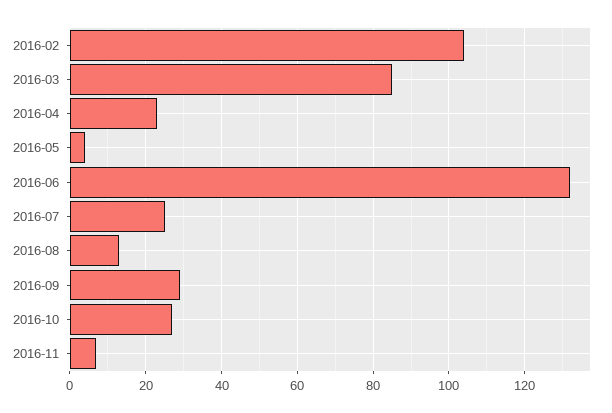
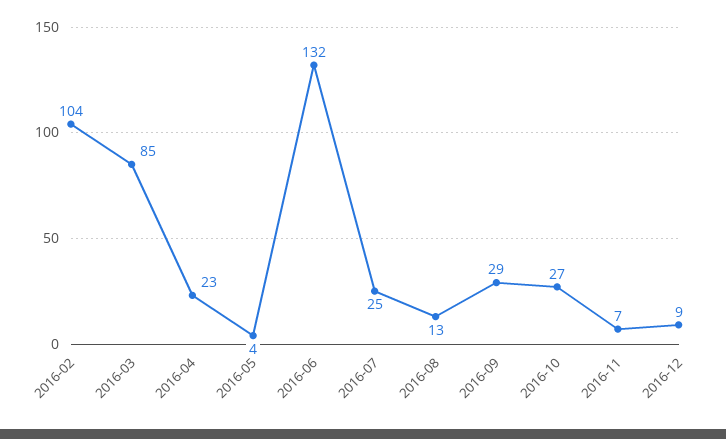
2016-12: none -> 9

